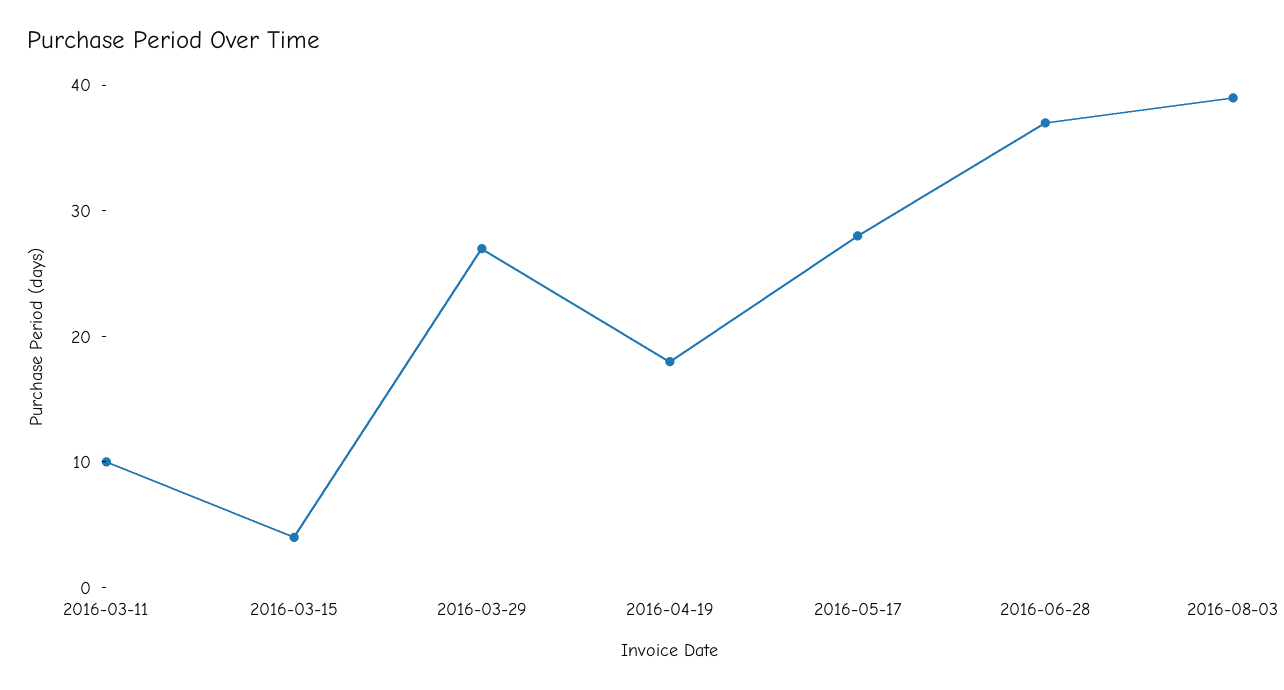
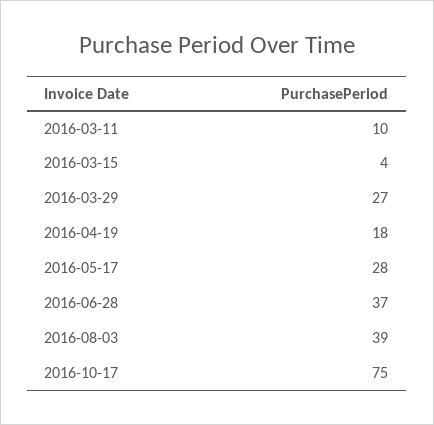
2016-10-17: none -> 75

